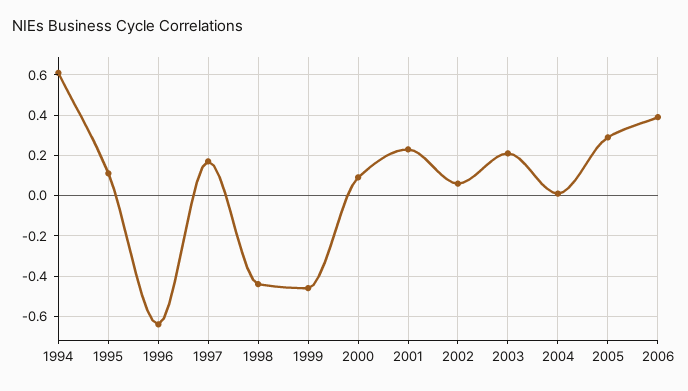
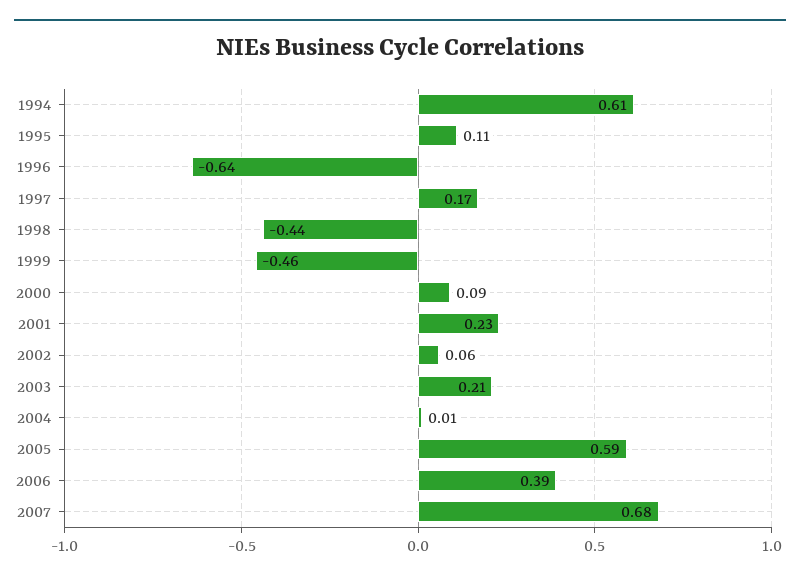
2005: 0.3 -> 0.59
2007: none -> 0.68

